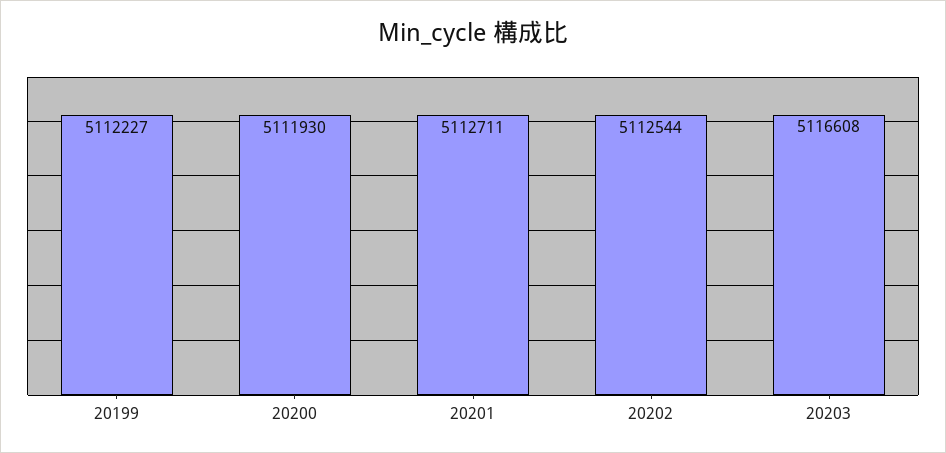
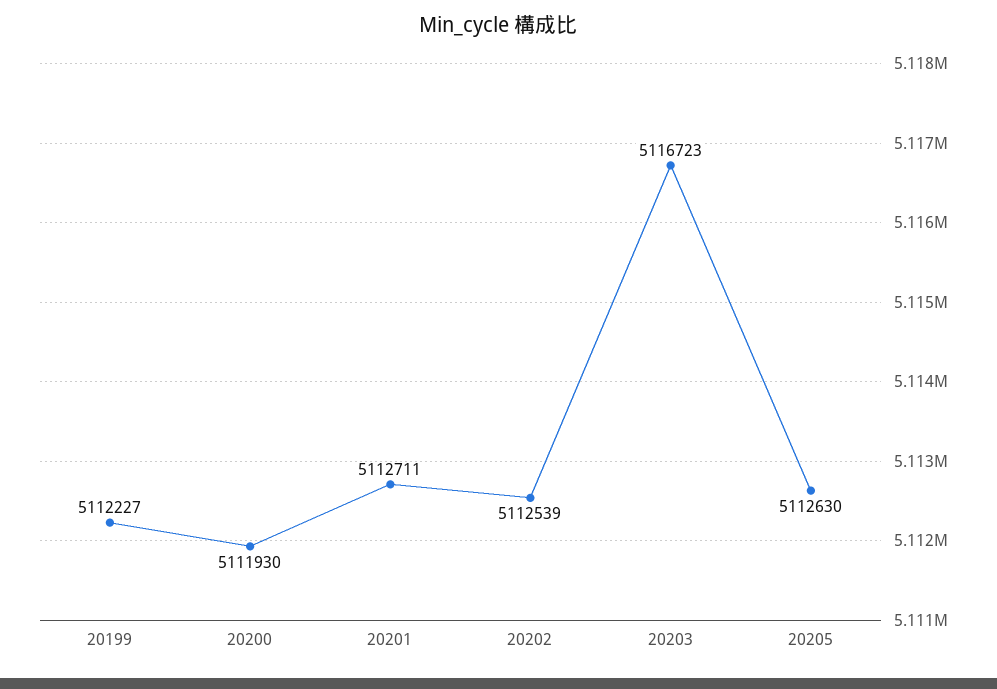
20202: 5112544 -> 5112539
20203: 5116608 -> 5116723
20205: none -> 5112630

